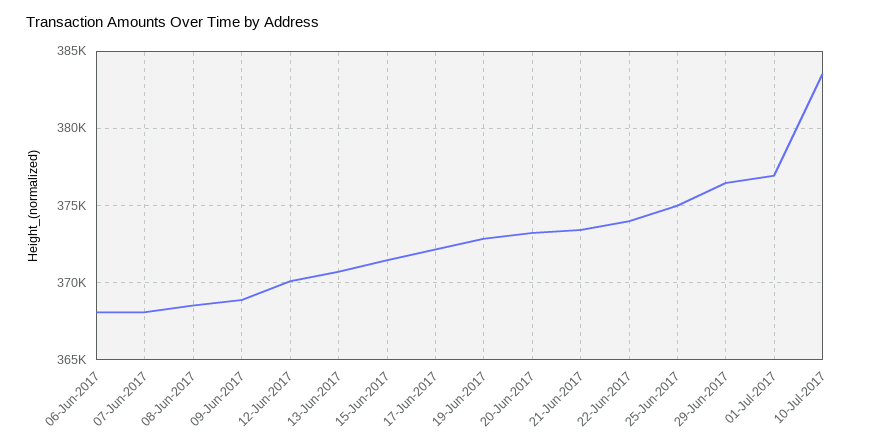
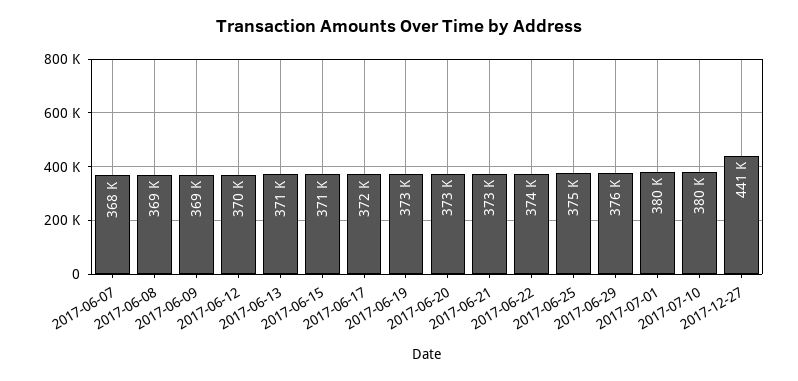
06-Jun-2017: 368000 -> none
01-Jul-2017: 377000 -> 380000
10-Jul-2017: 383500 -> 380000
2017-12-27: none -> 441000

